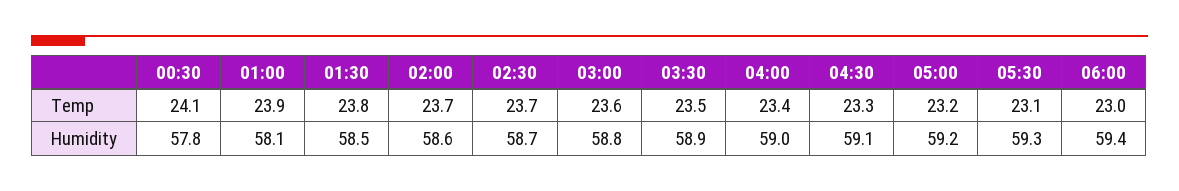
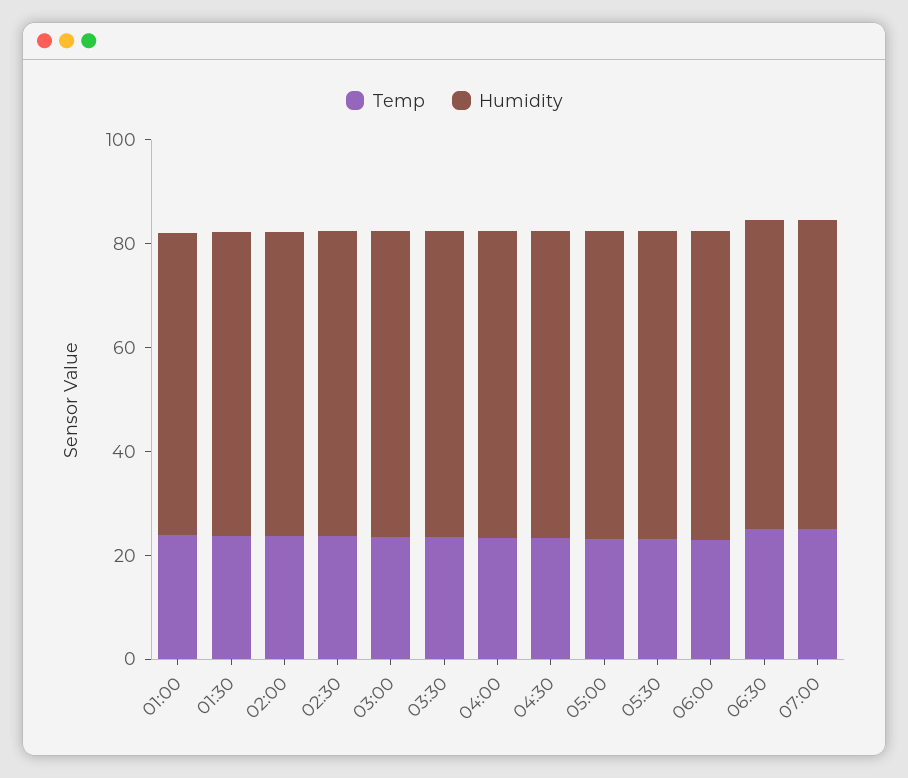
Temp, 00:30: 24.1 -> none
Humidity, 00:30: 57.8 -> none
Temp, 06:30: none -> 25
Humidity, 06:30: none -> 60
Temp, 07:00: none -> 25
Humidity, 07:00: none -> 60

